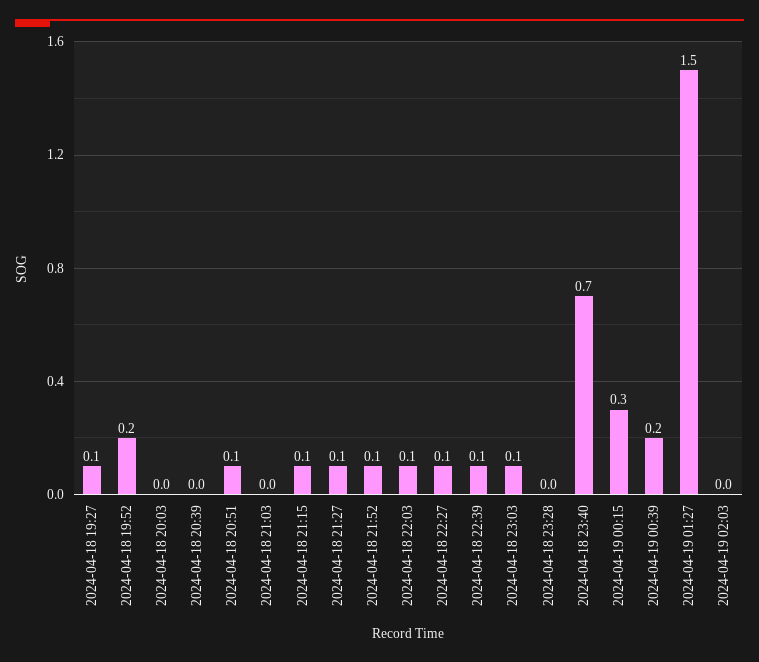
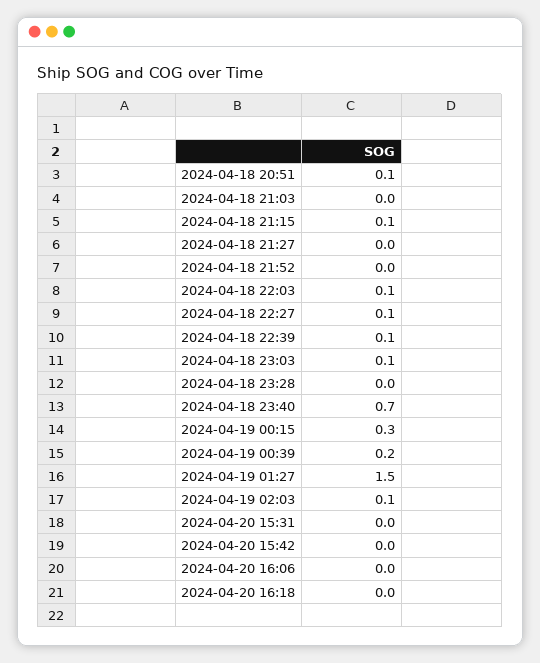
2024-04-18 19:27: 0.1 -> none
2024-04-18 19:52: 0.2 -> none
2024-04-18 20:03: 0 -> none
2024-04-18 20:39: 0 -> none
2024-04-18 21:27: 0.1 -> 0
2024-04-18 21:52: 0.1 -> 0
2024-04-19 02:03: 0 -> 0.1
2024-04-20 15:31: none -> 0
2024-04-20 15:42: none -> 0
2024-04-20 16:06: none -> 0
2024-04-20 16:18: none -> 0

